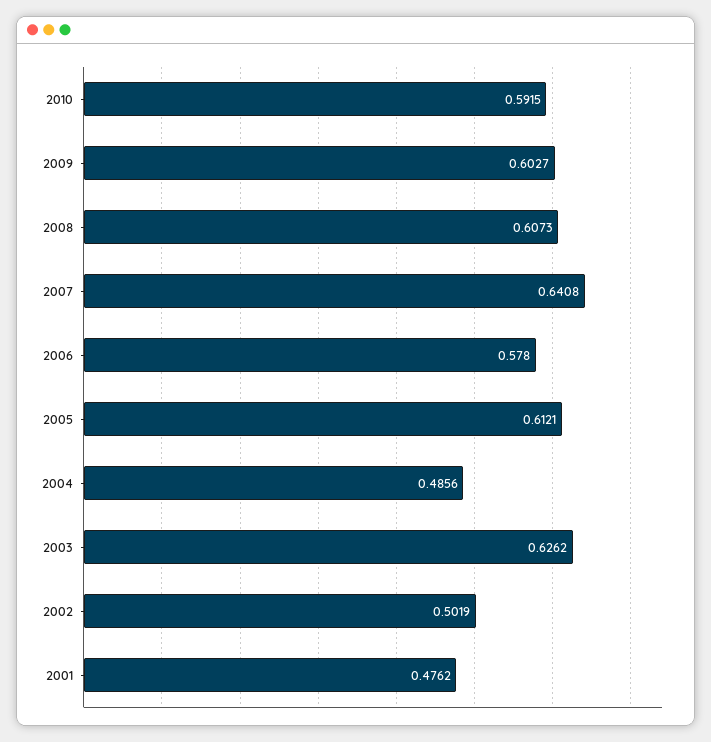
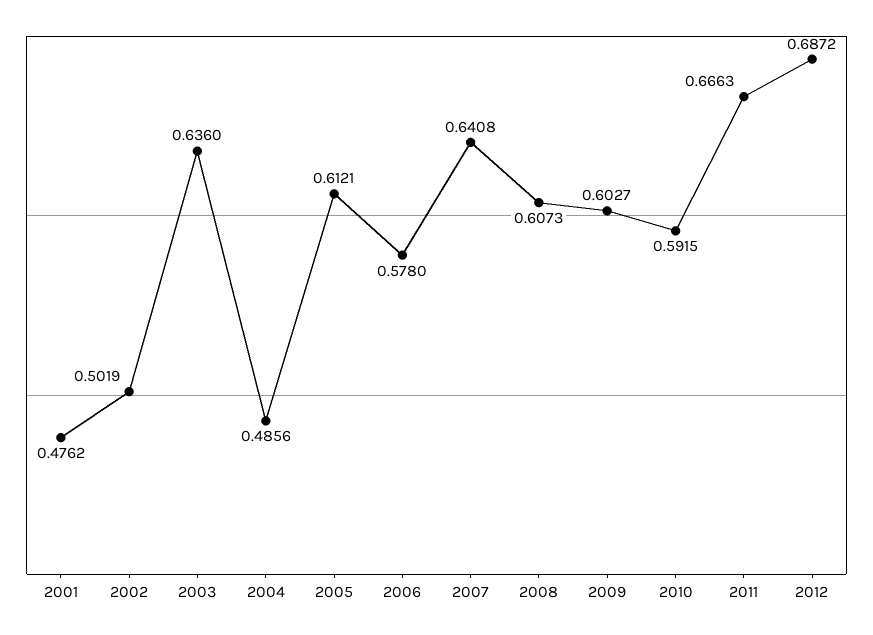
2003: 0.6262 -> 0.636
2011: none -> 0.6663
2012: none -> 0.6872

